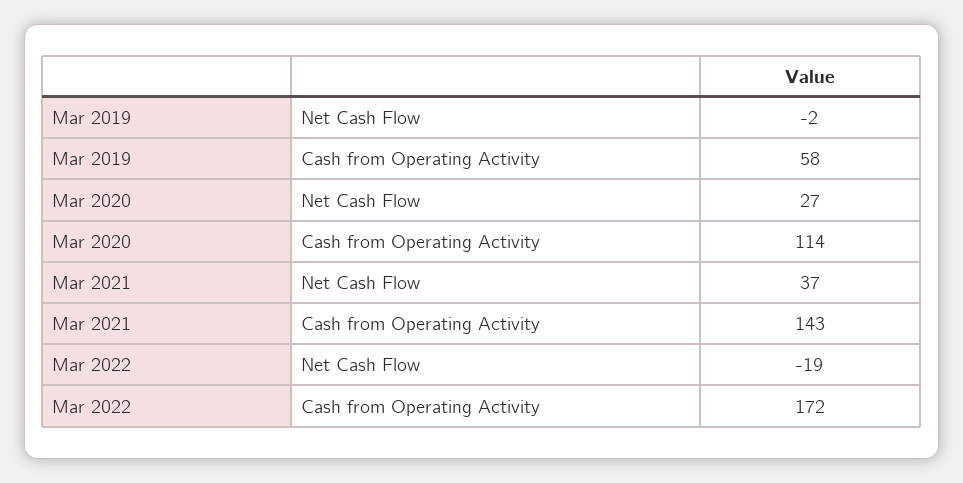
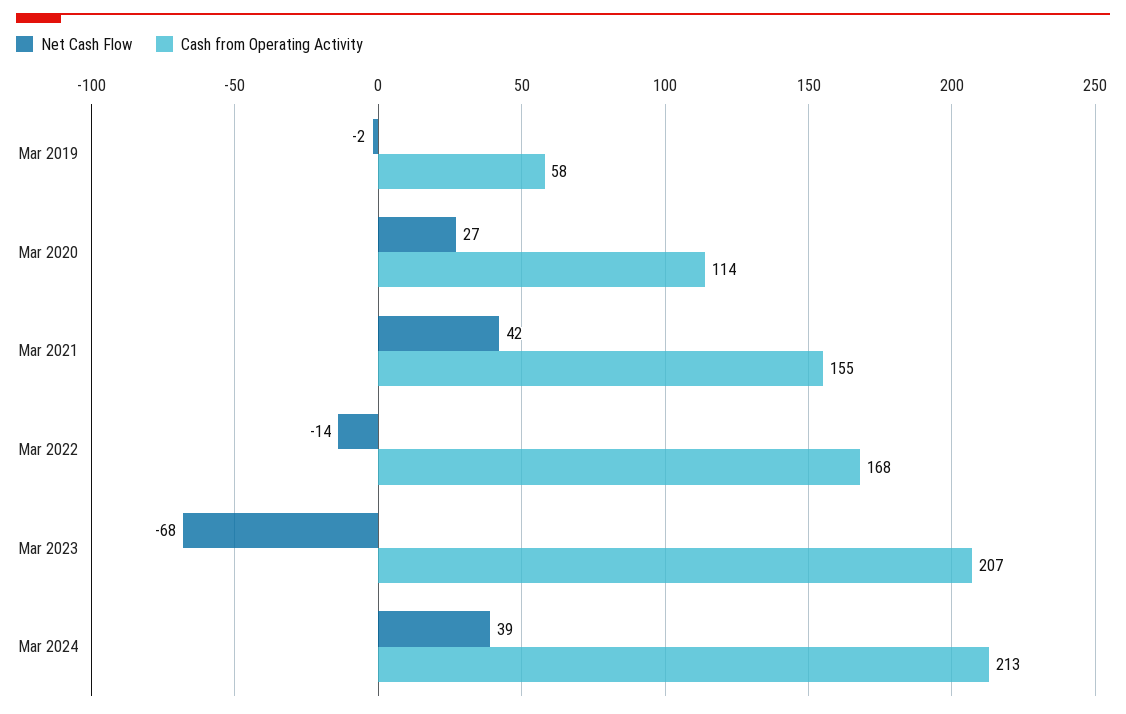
Net Cash Flow, Mar 2021: 37 -> 42
Cash from Operating Activity, Mar 2021: 143 -> 155
Net Cash Flow, Mar 2022: -19 -> -14
Cash from Operating Activity, Mar 2022: 172 -> 168
Net Cash Flow, Mar 2023: none -> -68
Cash from Operating Activity, Mar 2023: none -> 207
Net Cash Flow, Mar 2024: none -> 39
Cash from Operating Activity, Mar 2024: none -> 213

